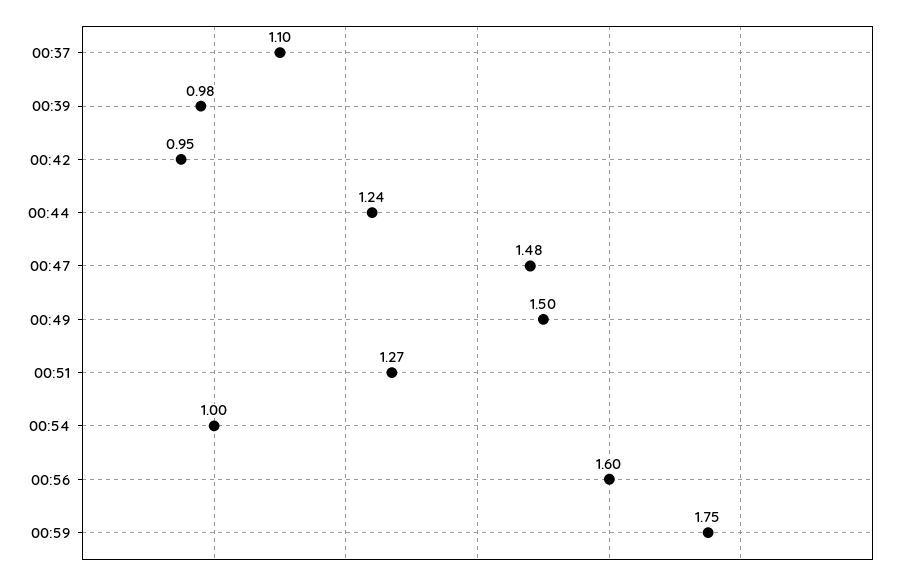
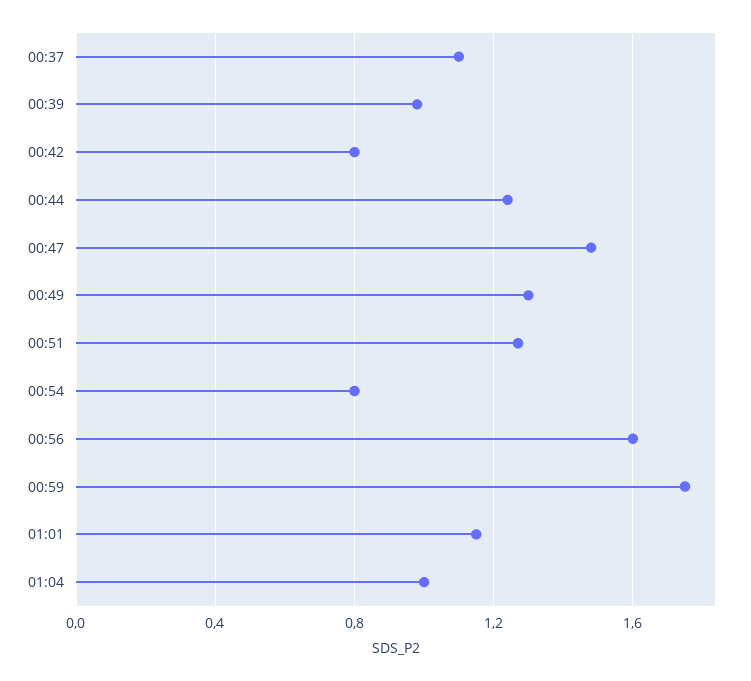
00:42: 0.95 -> 0.8
00:49: 1.5 -> 1.3
00:54: 1 -> 0.8
01:01: none -> 1.15
01:04: none -> 1

